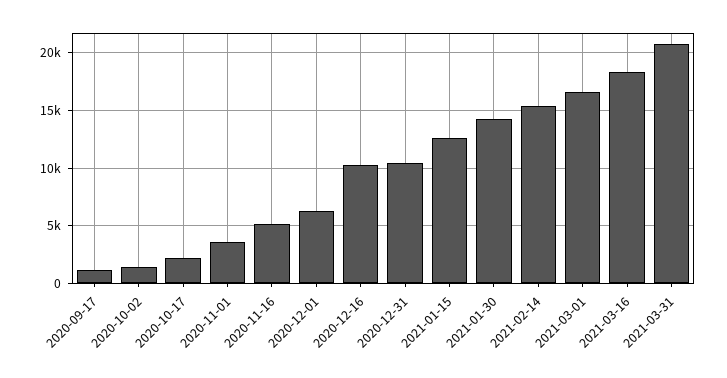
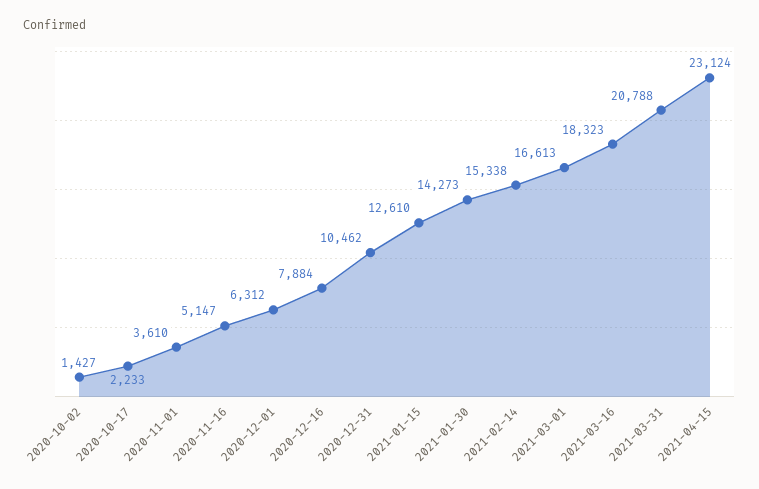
2020-09-17: 1000 -> none
2020-12-16: 10000 -> 7884
2021-04-15: none -> 23124

